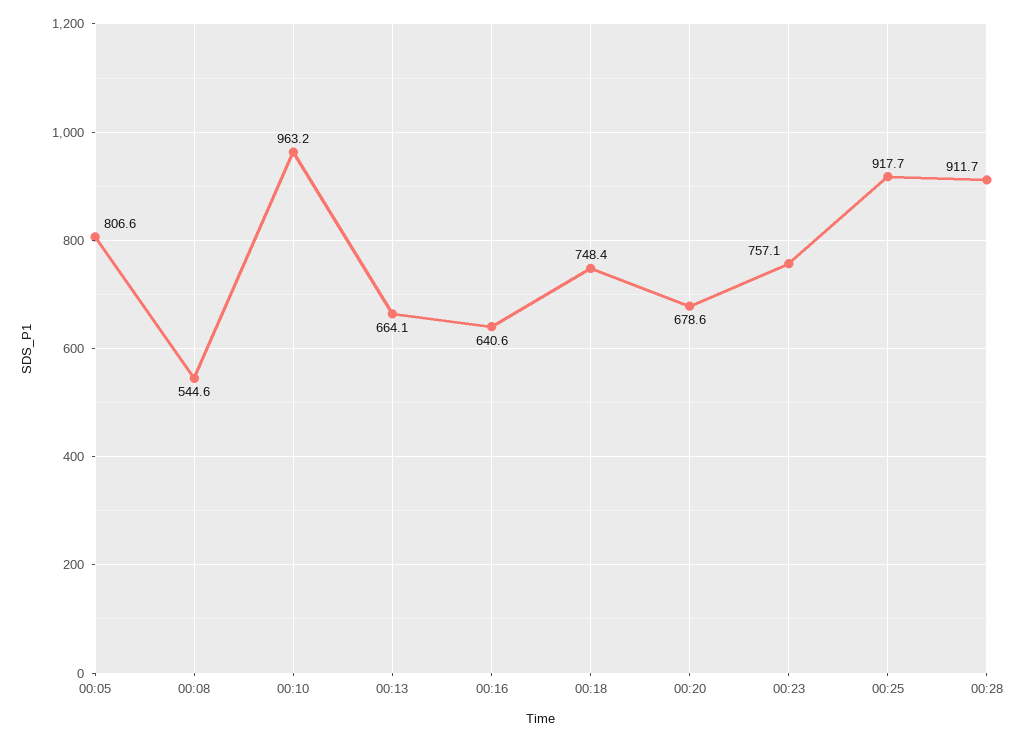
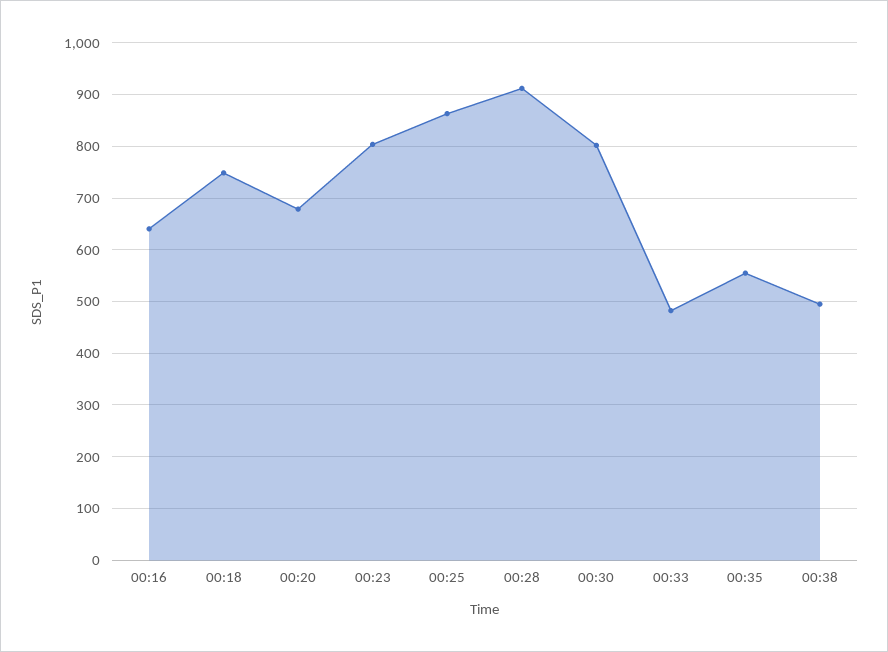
00:05: 806.6 -> none
00:08: 544.6 -> none
00:10: 963.2 -> none
00:13: 664.1 -> none
00:23: 757.1 -> 800
00:25: 917.7 -> 860
00:30: none -> 800
00:33: none -> 480
00:35: none -> 560
00:38: none -> 500

